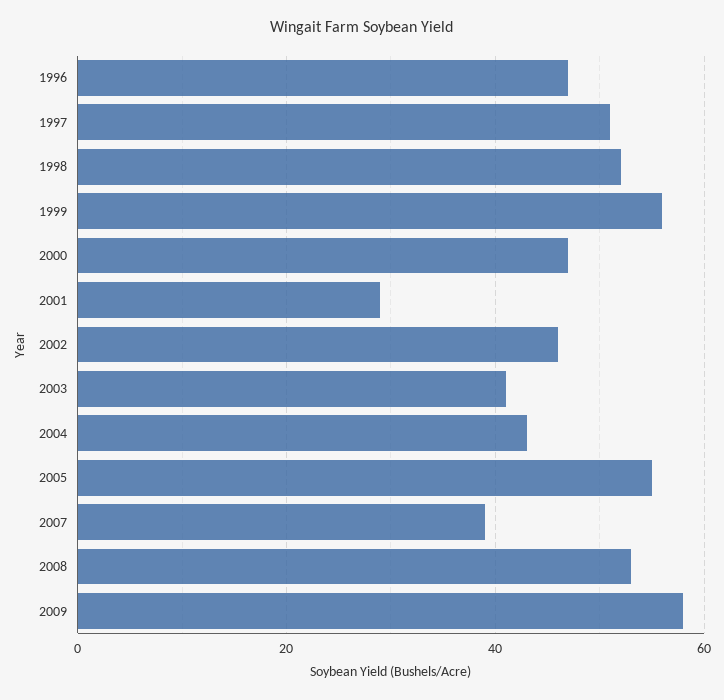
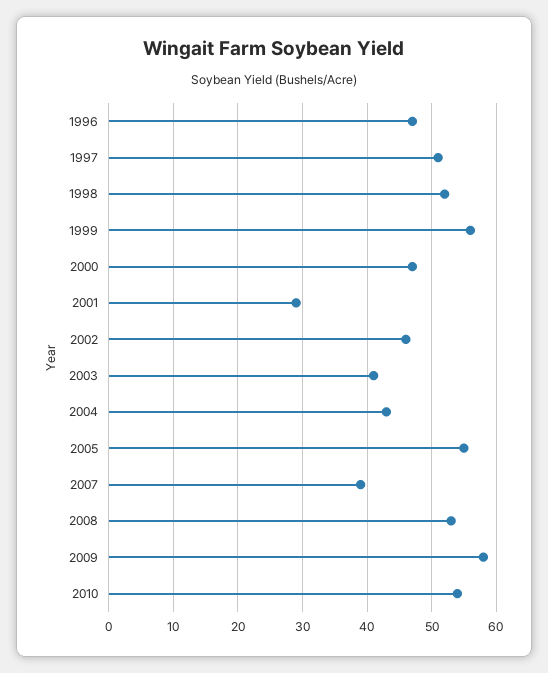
2010: none -> 54

